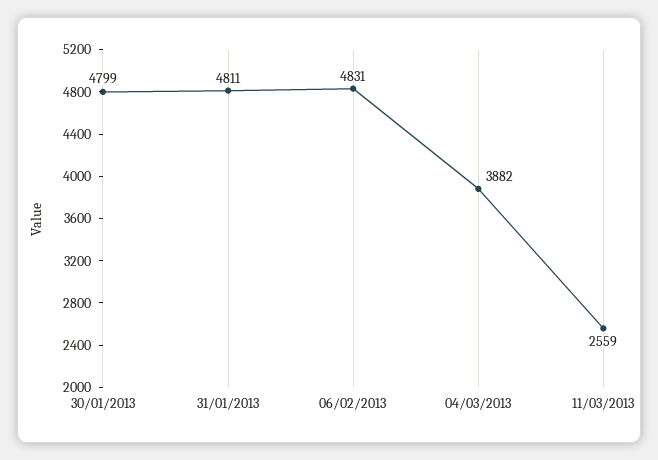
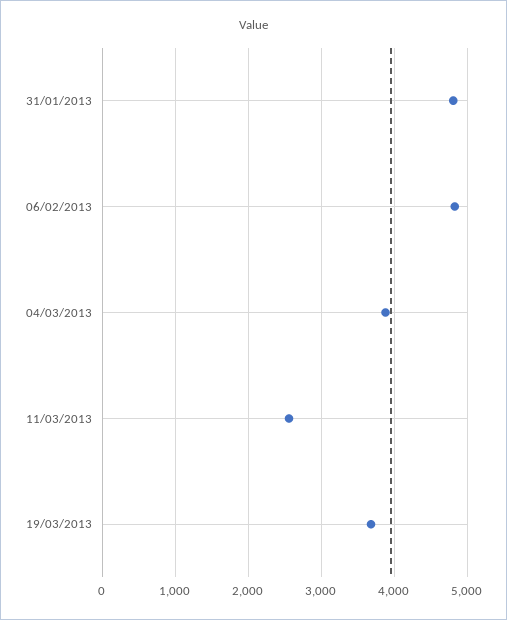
30/01/2013: 4799 -> none
19/03/2013: none -> 3700

